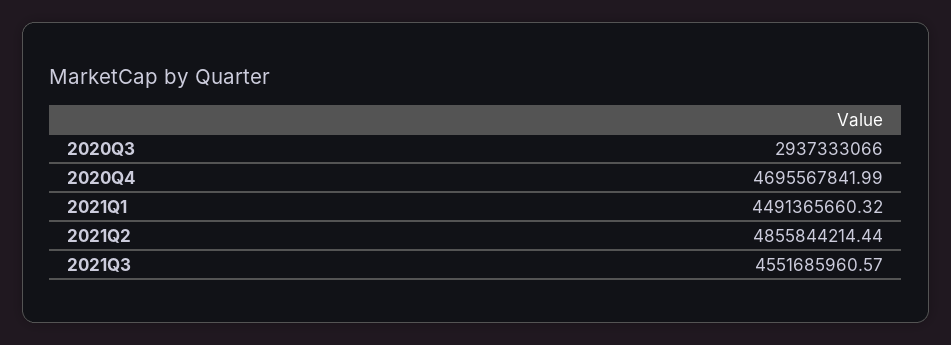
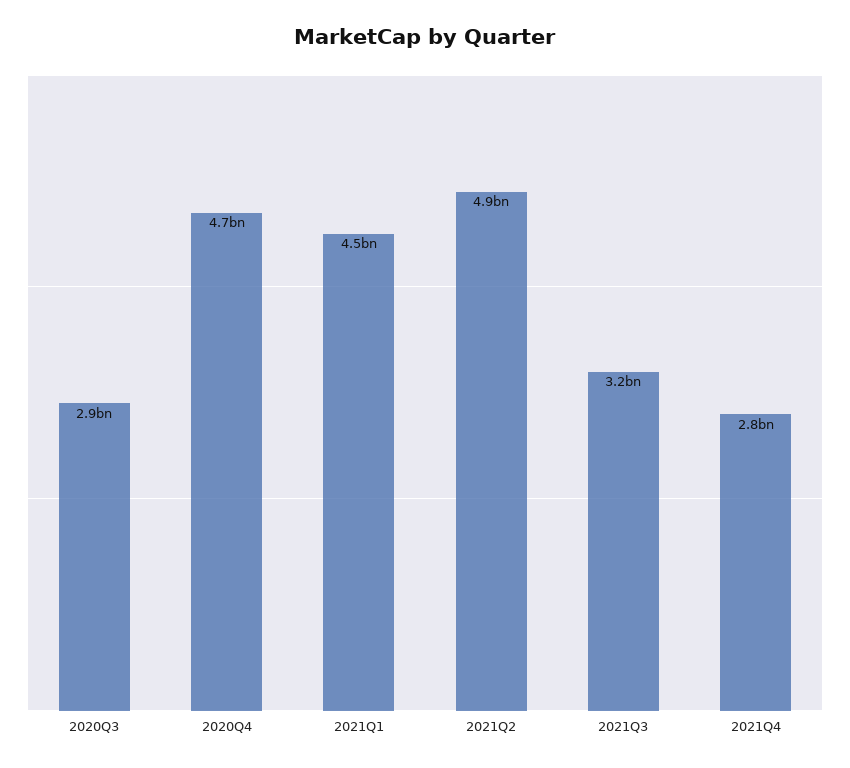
2021Q3: 4551685960.57 -> 3200000000
2021Q4: none -> 2800000000

